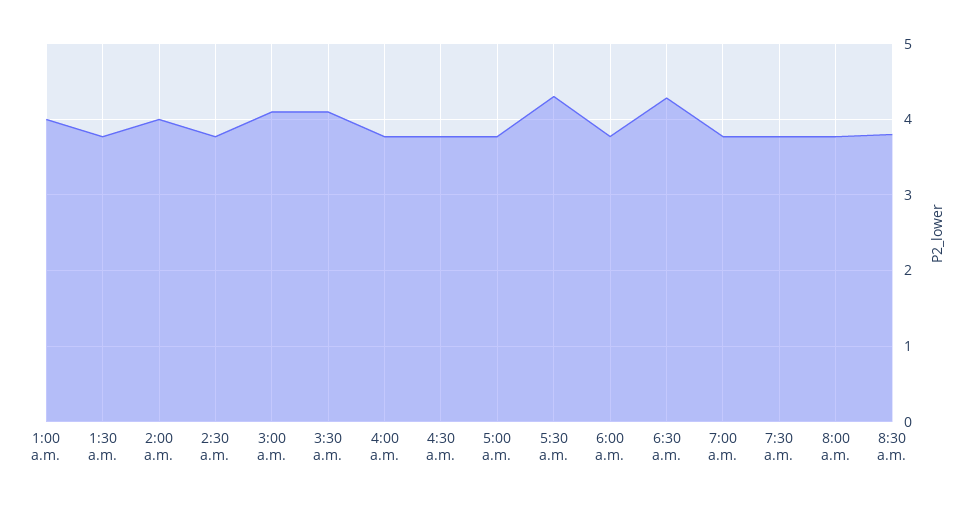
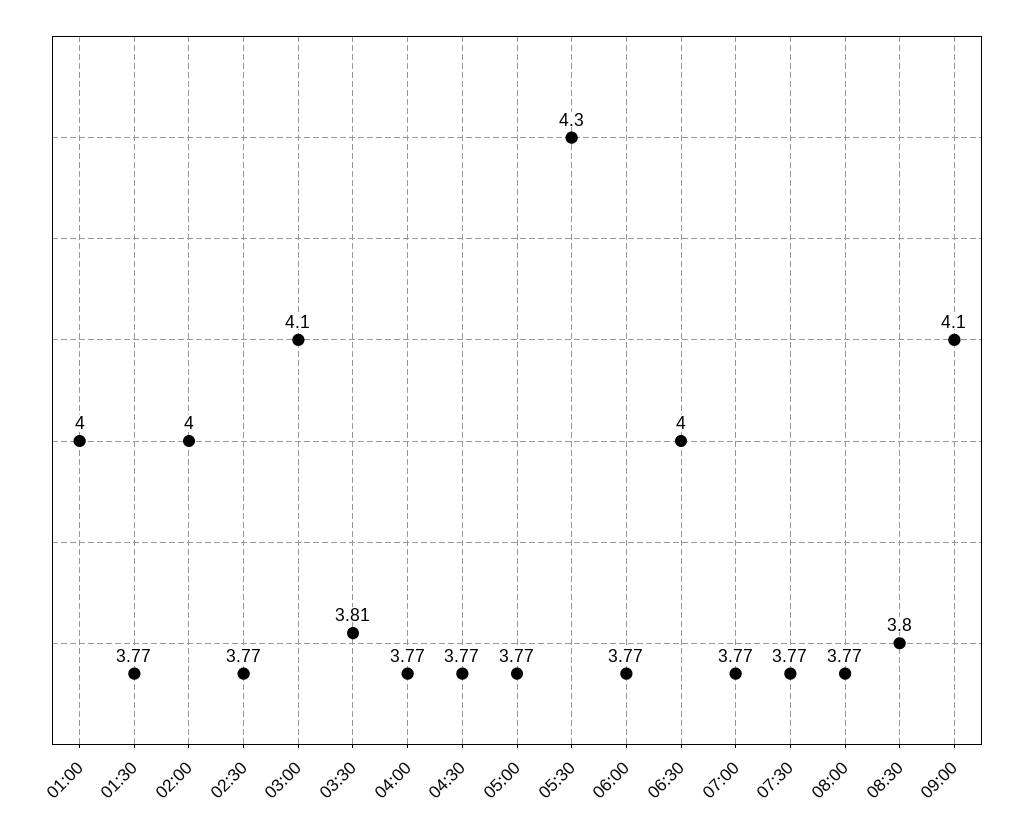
3:30 a.m.: 4.1 -> 3.81
6:30 a.m.: 4.3 -> 4
09:00: none -> 4.1

